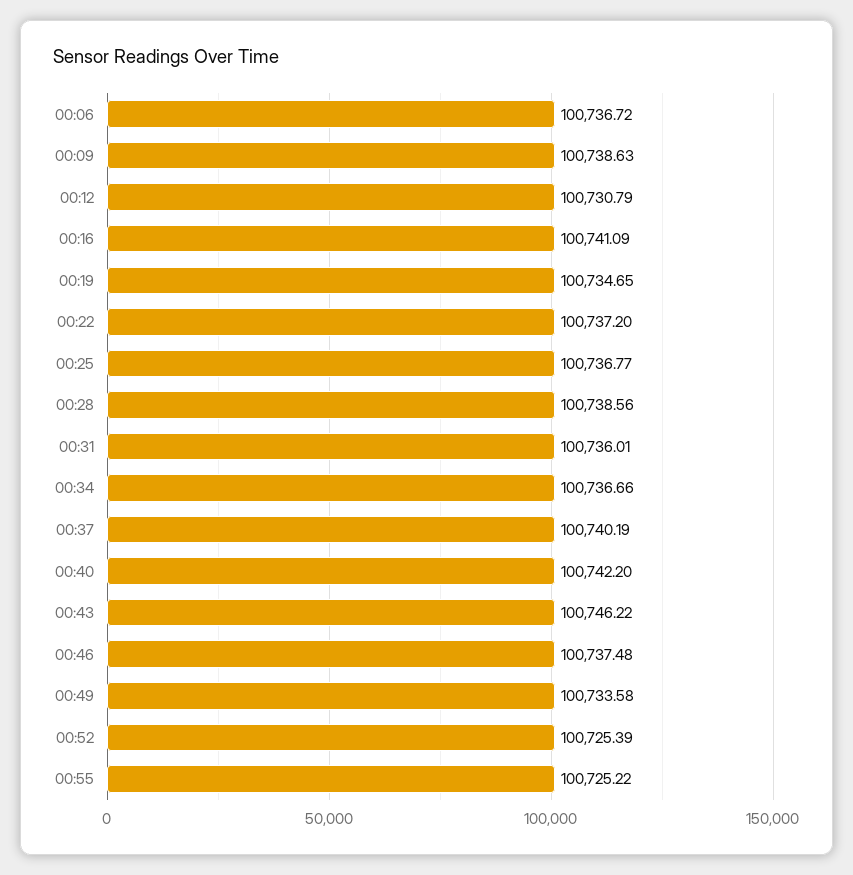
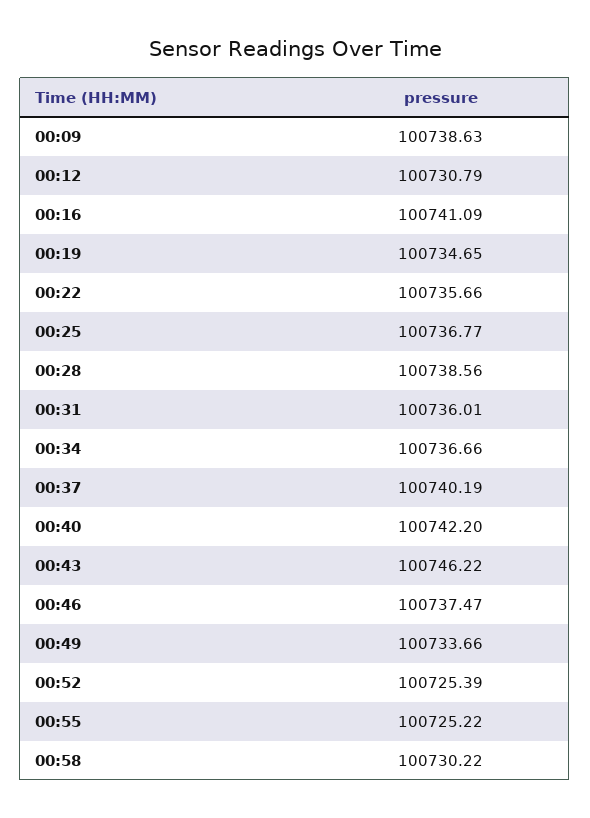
00:06: 100736.72 -> none
00:22: 100737.2 -> 100735.66
00:46: 100737.48 -> 100737.47
00:49: 100733.58 -> 100733.66
00:58: none -> 100730.22

